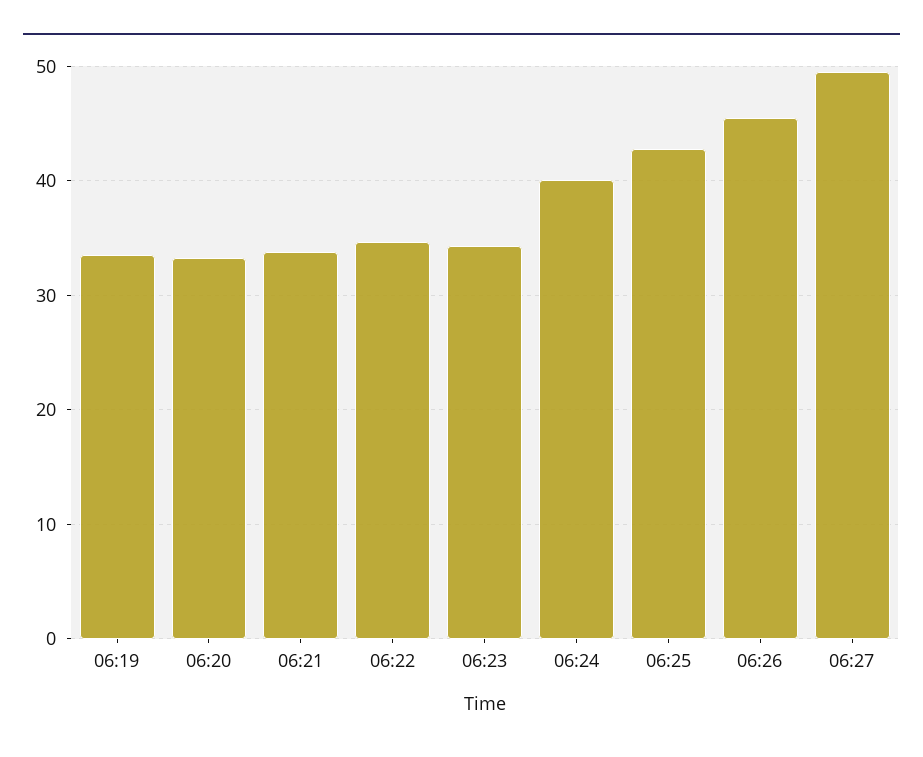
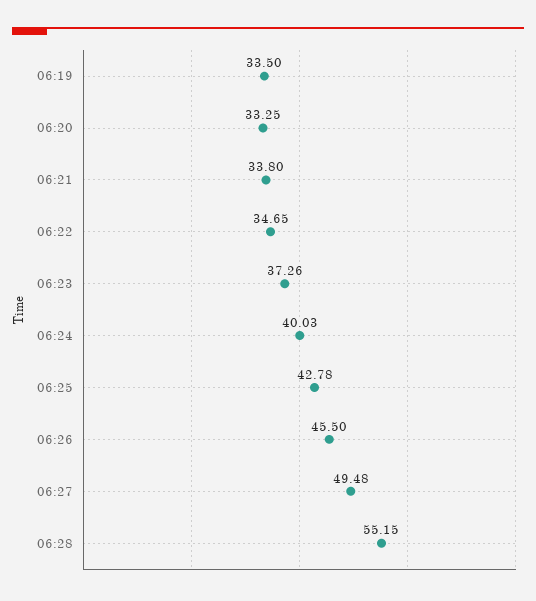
06:23: 34 -> 37.26
06:28: none -> 55.15

